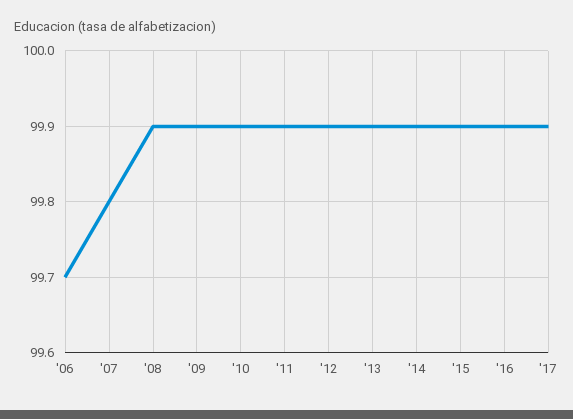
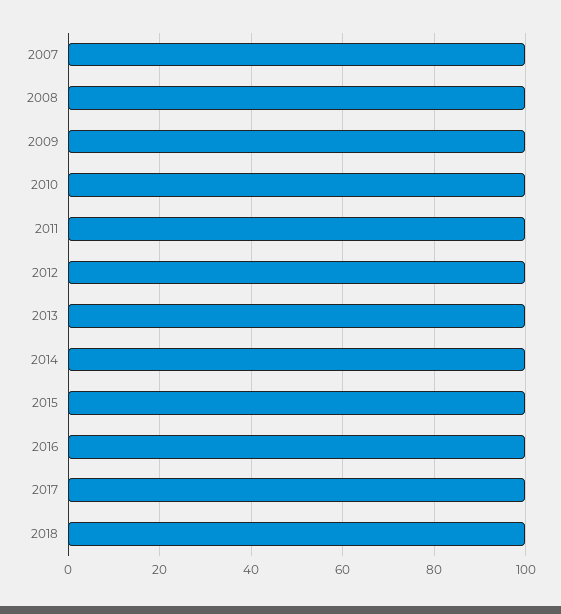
'06: 99.7 -> none
2018: none -> 100

